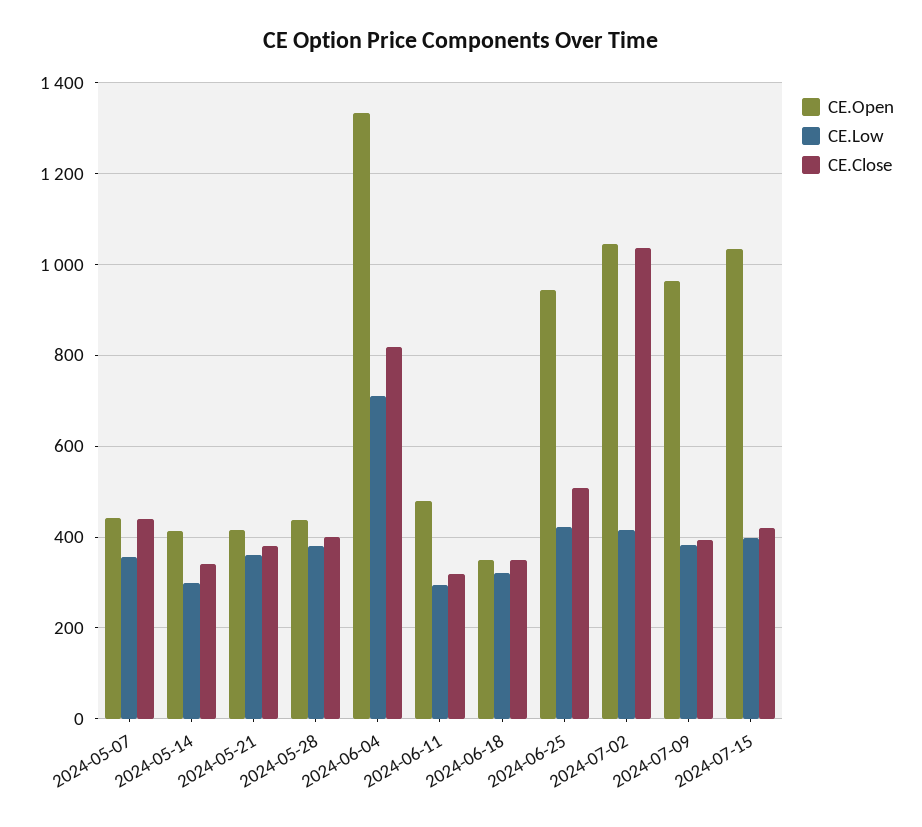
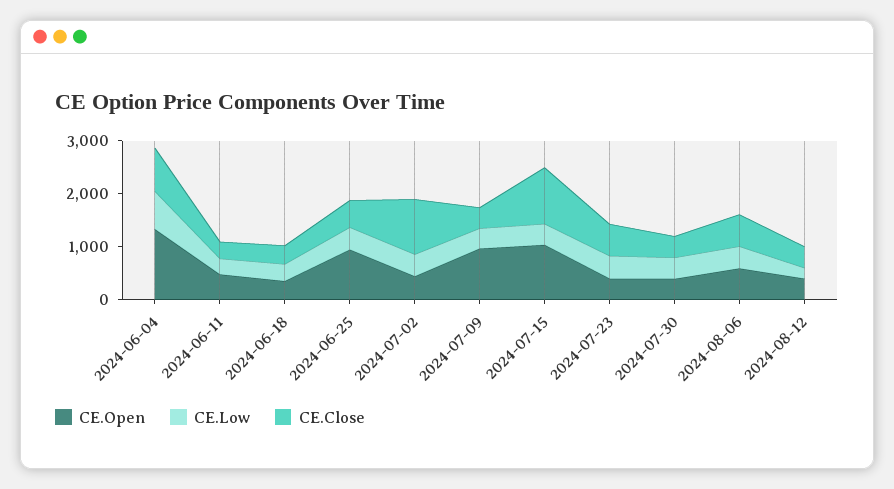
CE.Open, 2024-05-07: 440 -> none
CE.Low, 2024-05-07: 360 -> none
CE.Close, 2024-05-07: 440 -> none
CE.Open, 2024-05-14: 420 -> none
CE.Low, 2024-05-14: 300 -> none
CE.Close, 2024-05-14: 340 -> none
CE.Open, 2024-05-21: 420 -> none
CE.Low, 2024-05-21: 360 -> none
CE.Close, 2024-05-21: 380 -> none
CE.Open, 2024-05-28: 440 -> none
CE.Low, 2024-05-28: 380 -> none
CE.Close, 2024-05-28: 400 -> none
CE.Open, 2024-07-02: 1040 -> 400
CE.Close, 2024-07-15: 420 -> 1000
CE.Open, 2024-07-23: none -> 400
CE.Low, 2024-07-23: none -> 400
CE.Close, 2024-07-23: none -> 600
CE.Open, 2024-07-30: none -> 400
CE.Low, 2024-07-30: none -> 400
CE.Close, 2024-07-30: none -> 400
CE.Open, 2024-08-06: none -> 600
CE.Low, 2024-08-06: none -> 400
CE.Close, 2024-08-06: none -> 600
CE.Open, 2024-08-12: none -> 400
CE.Low, 2024-08-12: none -> 200
CE.Close, 2024-08-12: none -> 400

